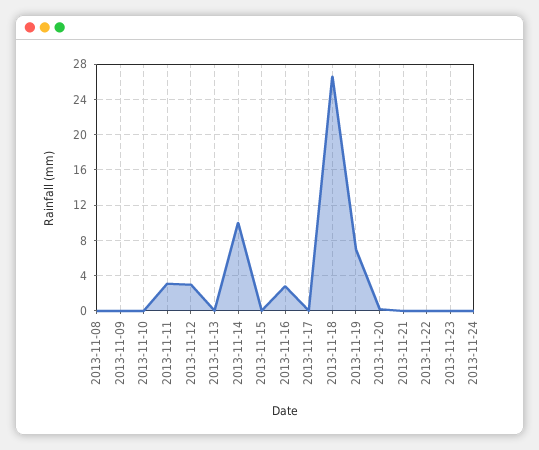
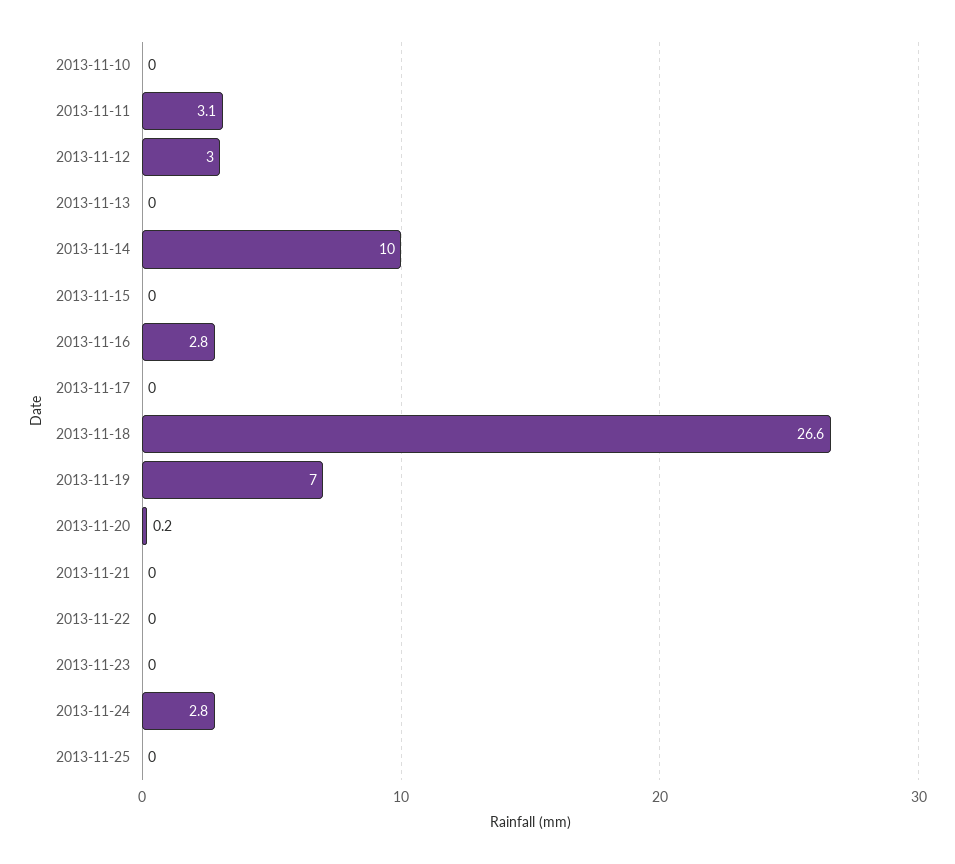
2013-11-08: 0 -> none
2013-11-09: 0 -> none
2013-11-24: 0 -> 2.8
2013-11-25: none -> 0

